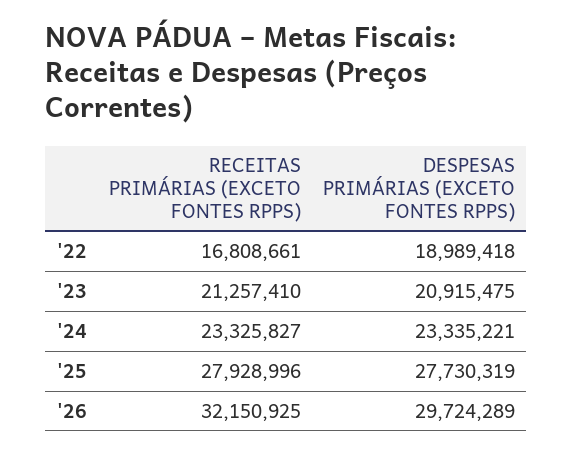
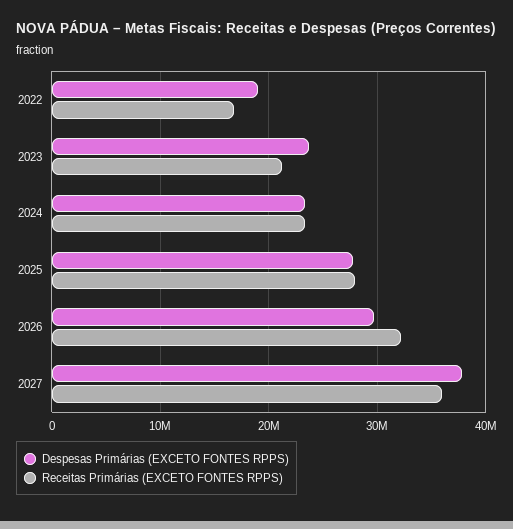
DESPESAS PRIMÁRIAS (EXCETO FONTES RPPS), '23: 20915475 -> 24000000
DESPESAS PRIMÁRIAS (EXCETO FONTES RPPS), 2027: none -> 38000000
RECEITAS PRIMÁRIAS (EXCETO FONTES RPPS), 2027: none -> 36000000

